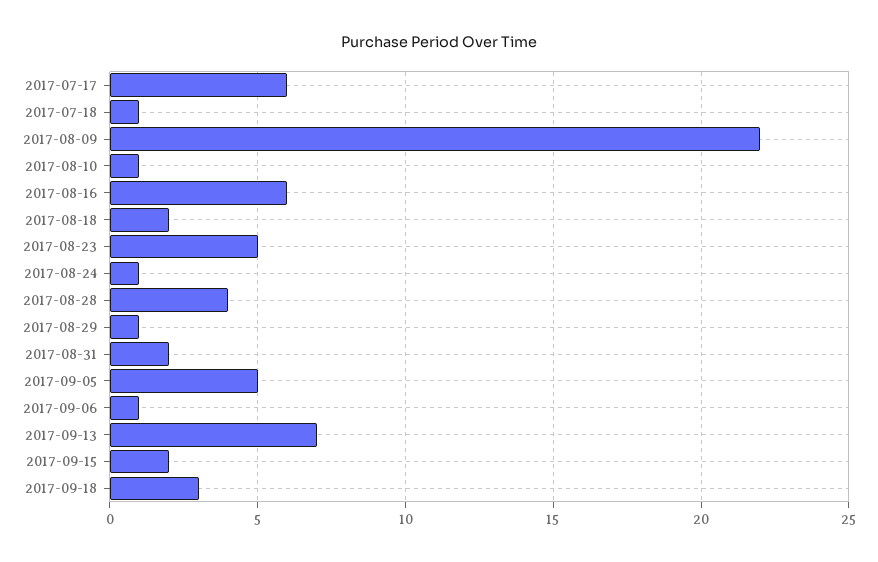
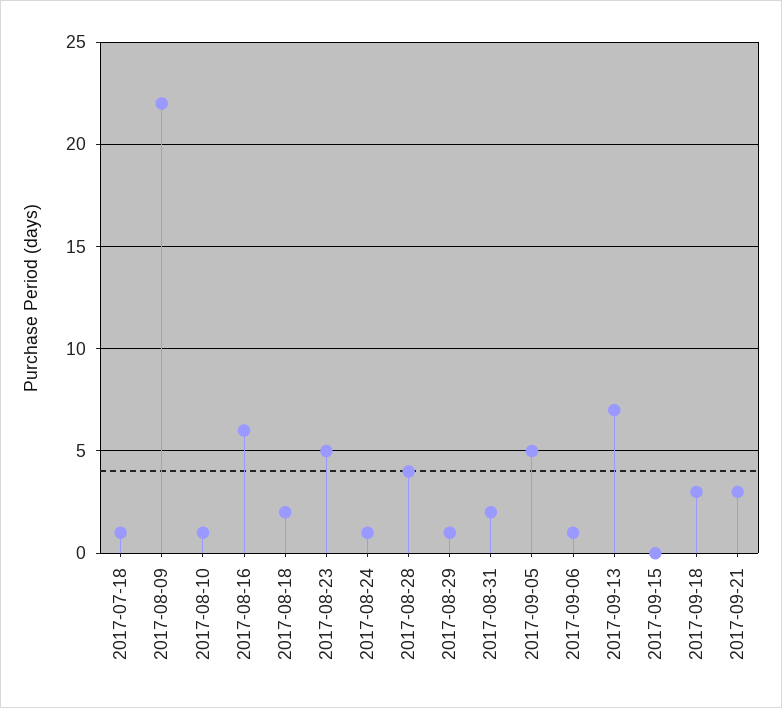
2017-07-17: 6 -> none
2017-09-15: 2 -> 0
2017-09-21: none -> 3

